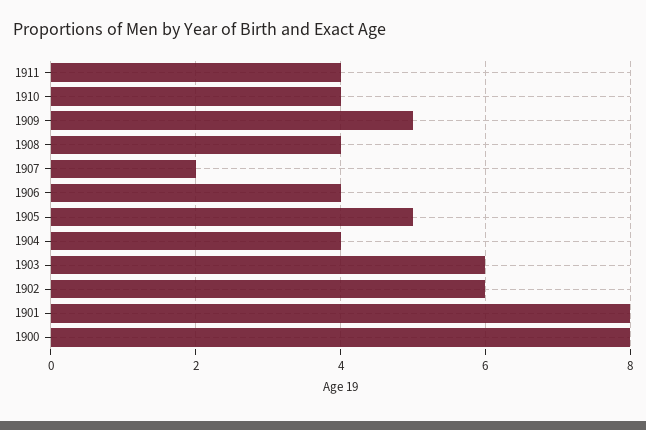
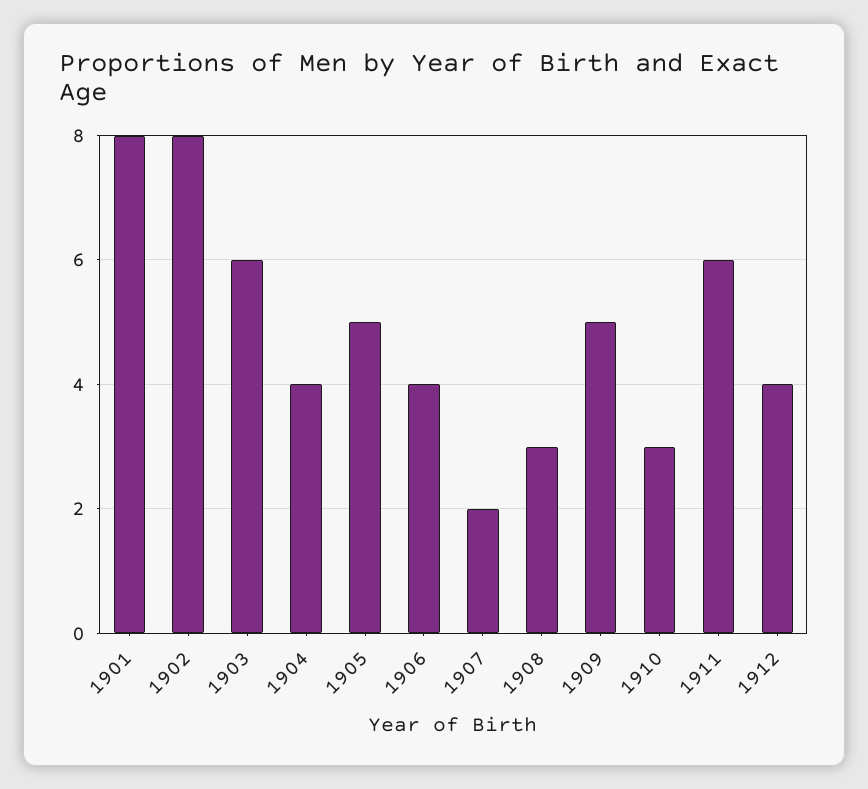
1911: 4 -> 6
1910: 4 -> 3
1908: 4 -> 3
1902: 6 -> 8
1900: 8 -> none
1912: none -> 4

